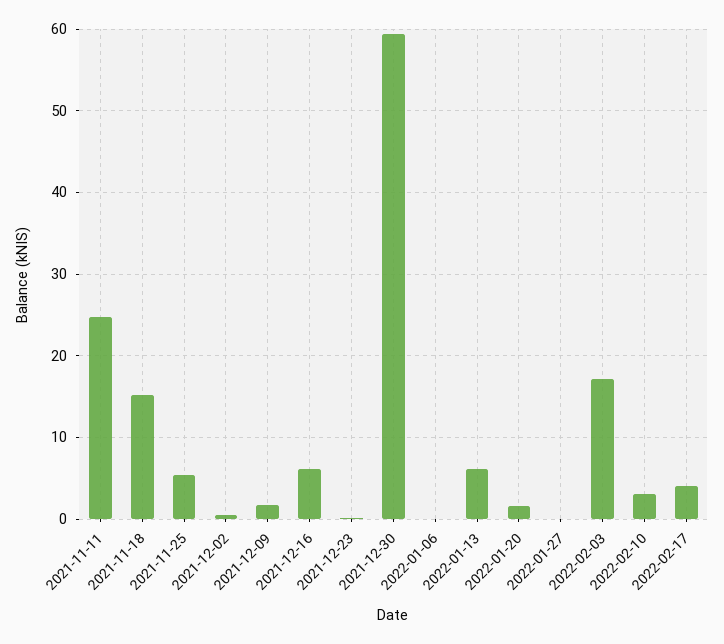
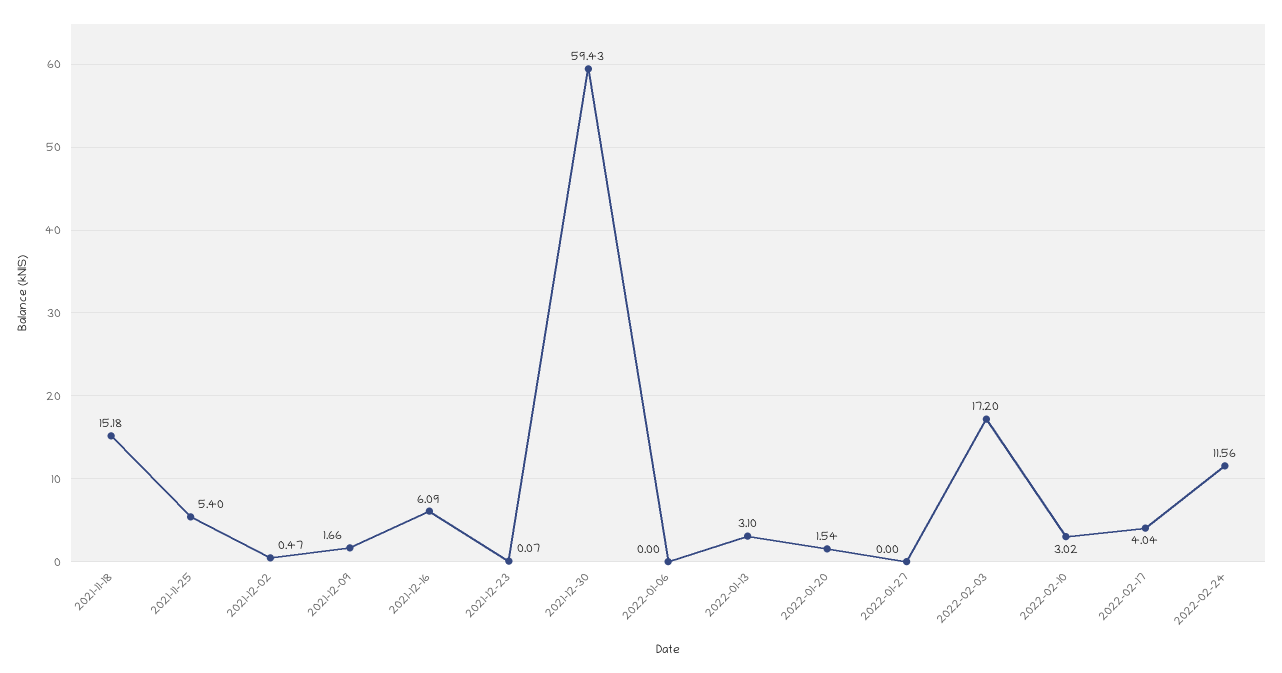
2021-11-11: 25 -> none
2022-01-13: 6 -> 3.1
2022-02-24: none -> 11.56

